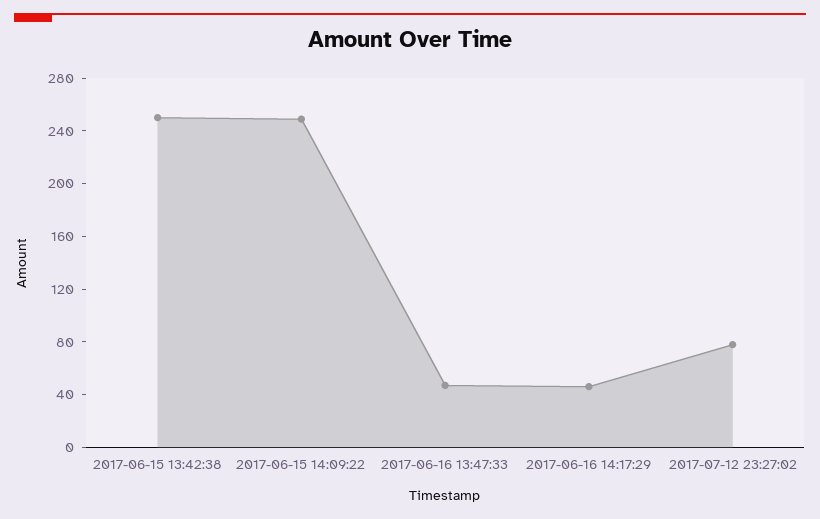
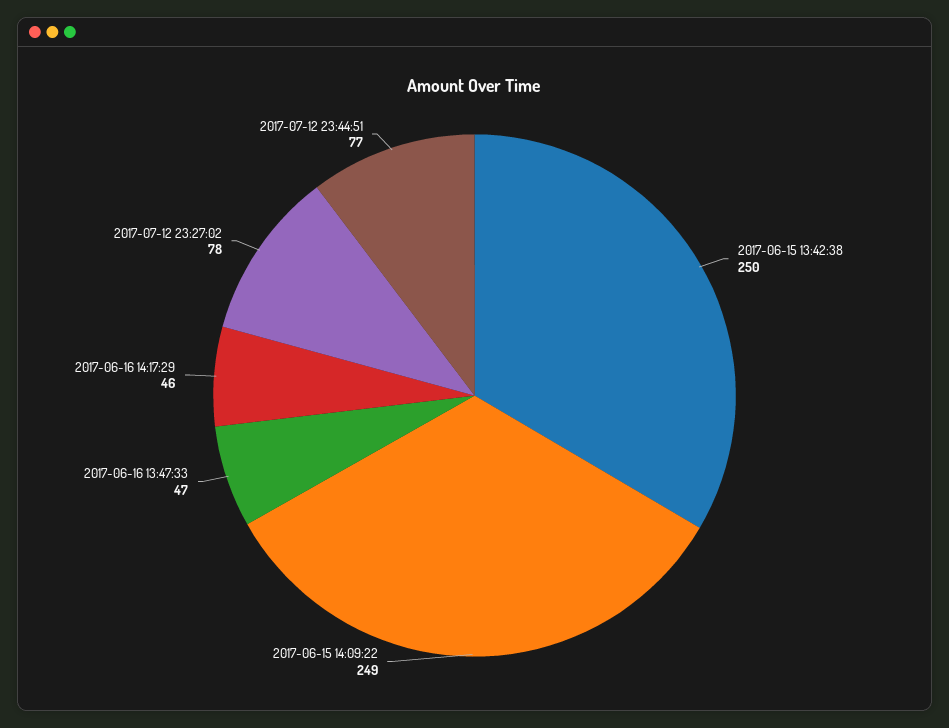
2017-07-12 23:44:51: none -> 77

